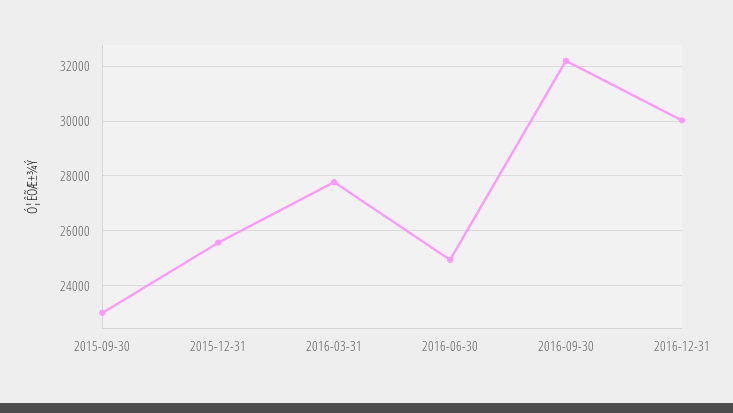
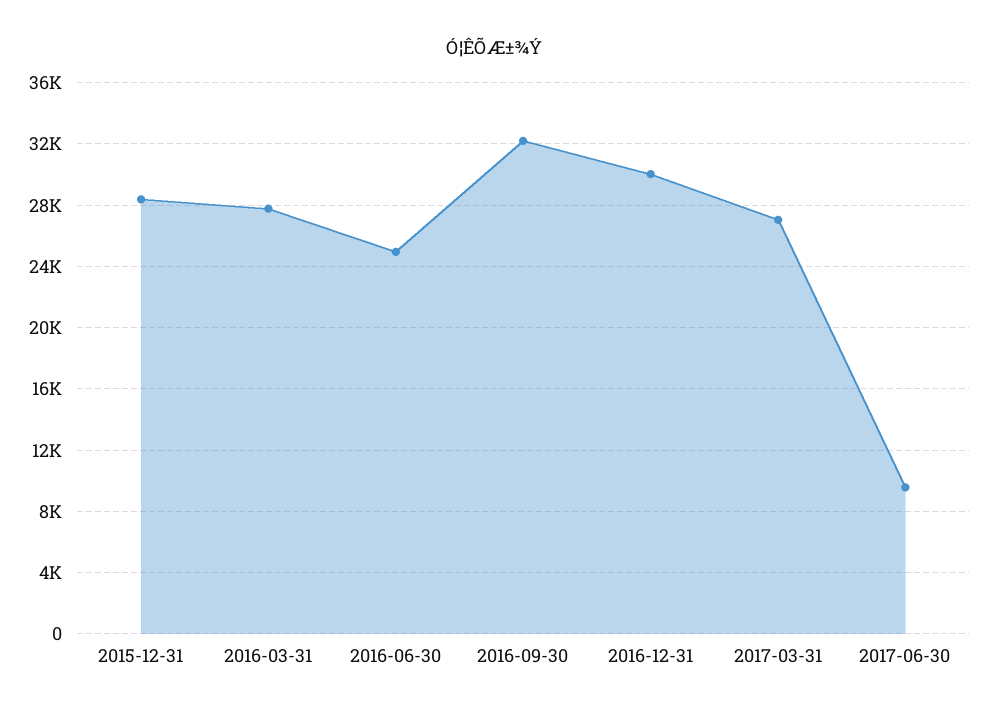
2015-09-30: 23000 -> none
2015-12-31: 25500 -> 28500
2017-03-31: none -> 27000
2017-06-30: none -> 9500

